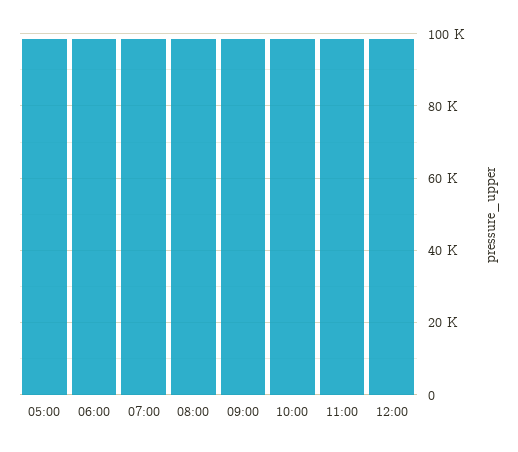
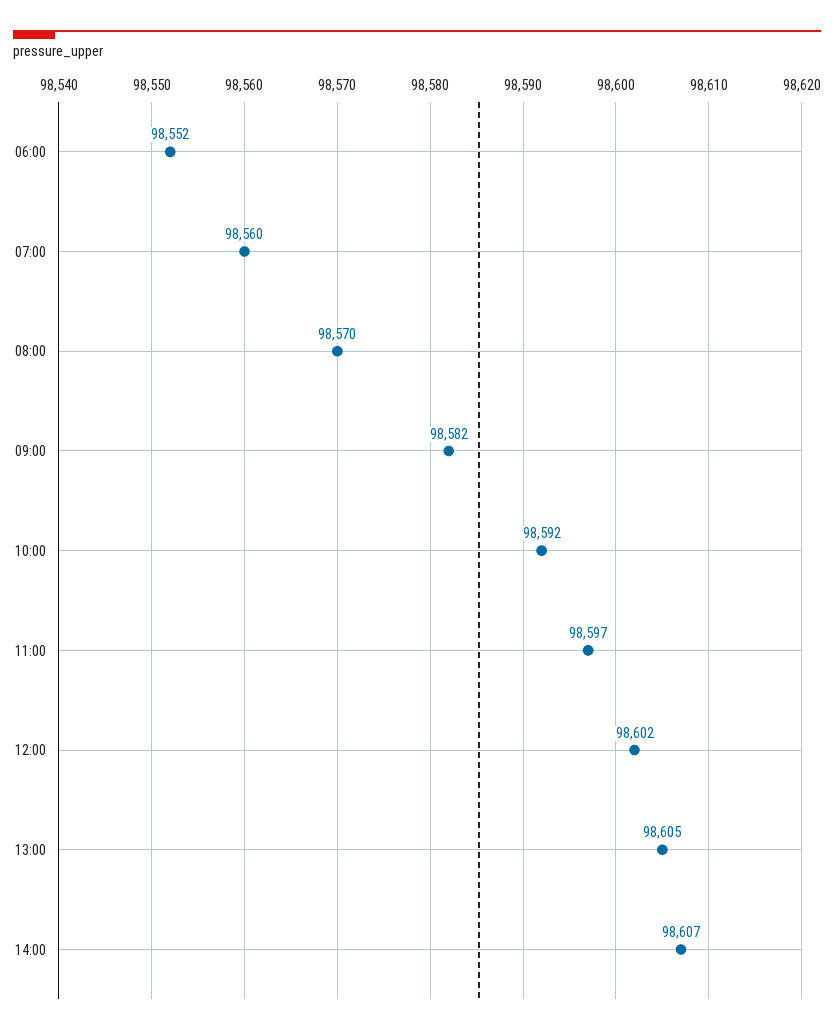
05:00: 98000 -> none
13:00: none -> 98605
14:00: none -> 98607

